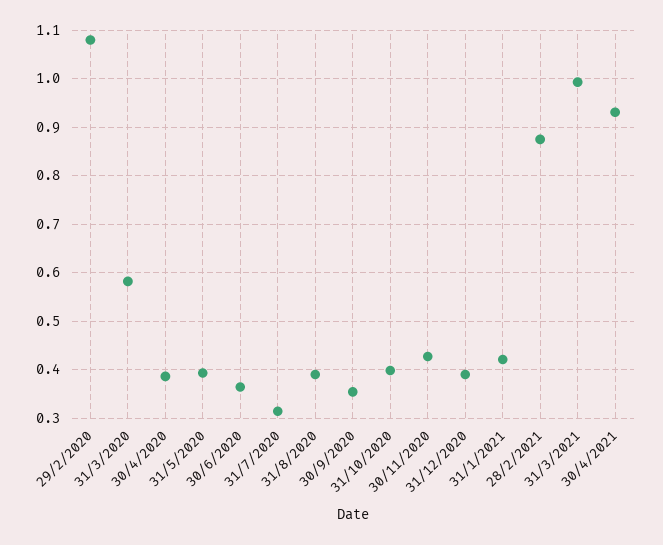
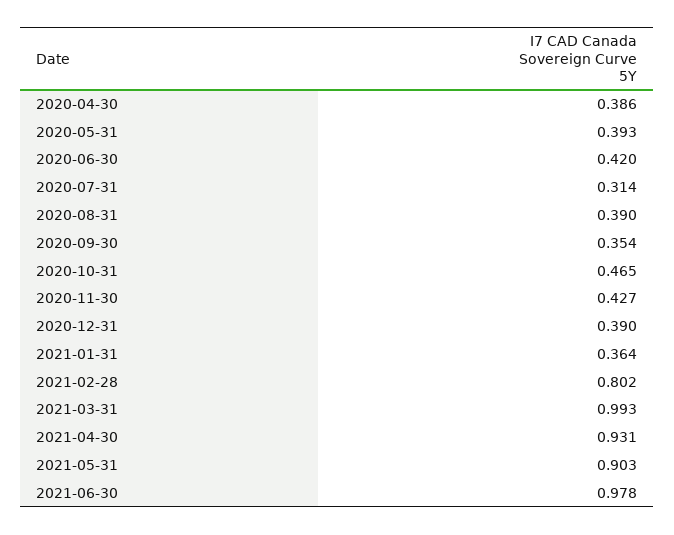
29/2/2020: 1.08 -> none
31/3/2020: 0.58 -> none
30/6/2020: 0.36 -> 0.42
31/10/2020: 0.4 -> 0.465
31/1/2021: 0.42 -> 0.364
28/2/2021: 0.88 -> 0.802
2021-05-31: none -> 0.903
2021-06-30: none -> 0.978

